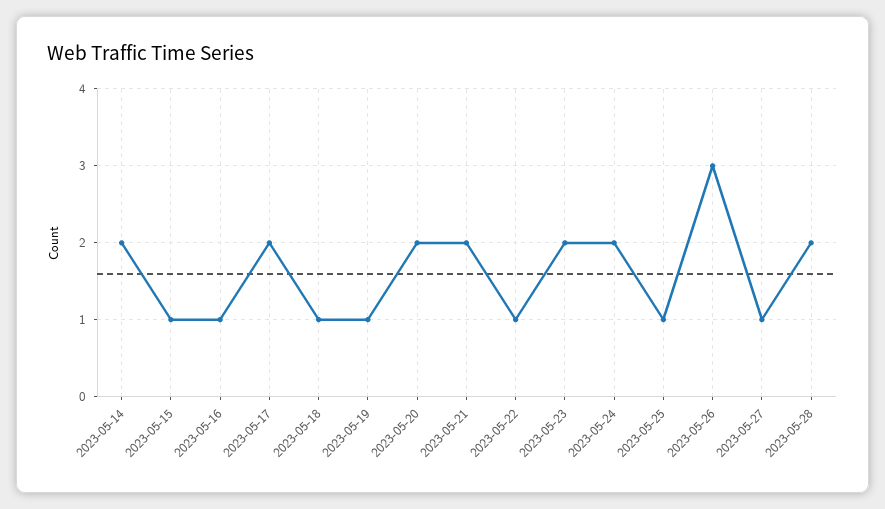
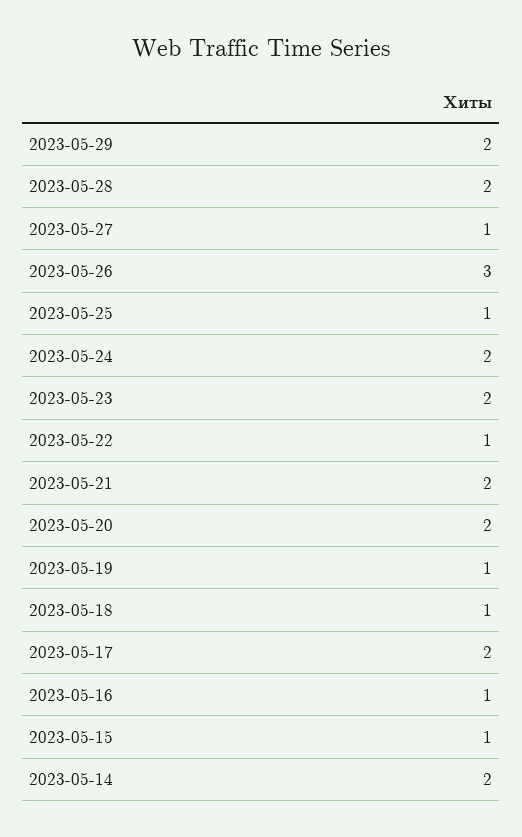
2023-05-29: none -> 2

